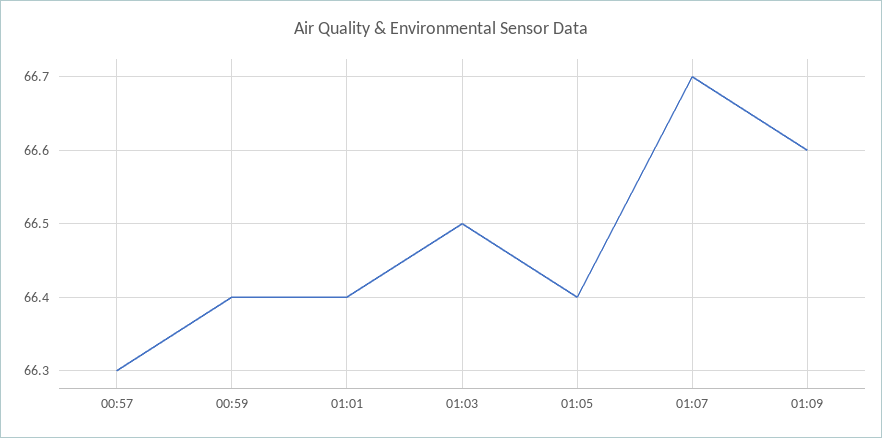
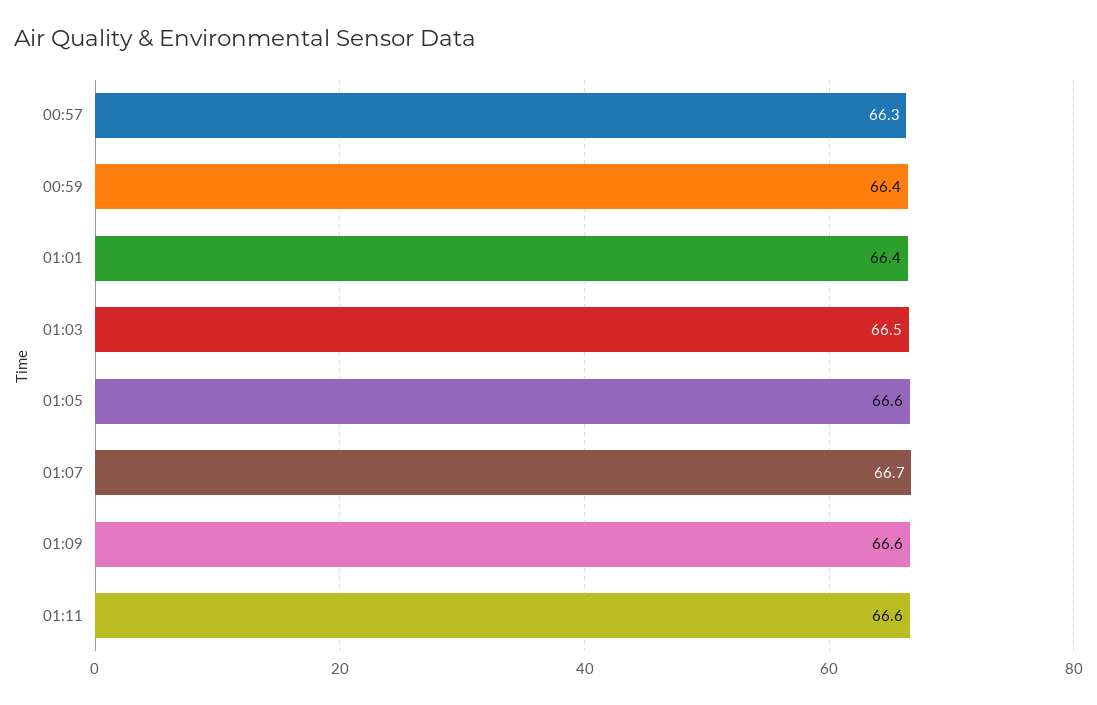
01:05: 66.4 -> 66.6
01:11: none -> 66.6

